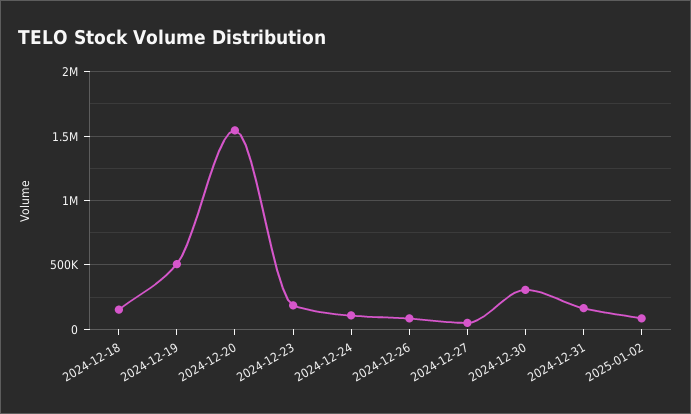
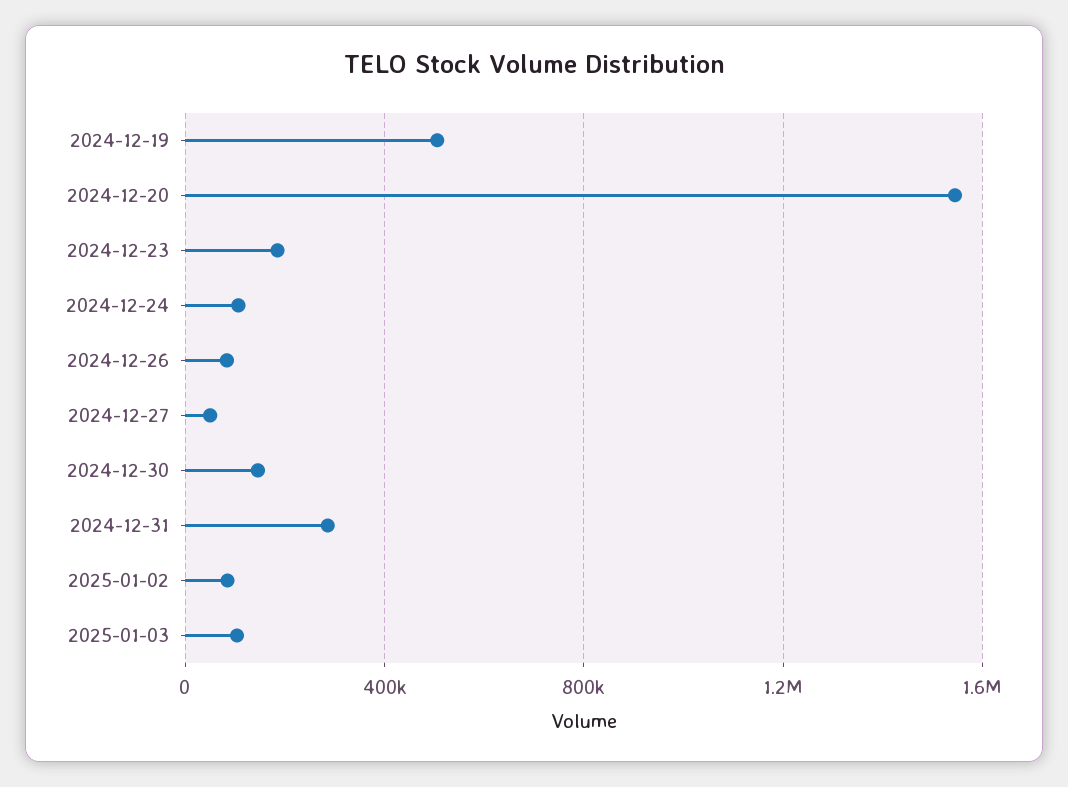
2024-12-18: 150000 -> none
2024-12-30: 300000 -> 150000
2024-12-31: 150000 -> 300000
2025-01-03: none -> 100000

